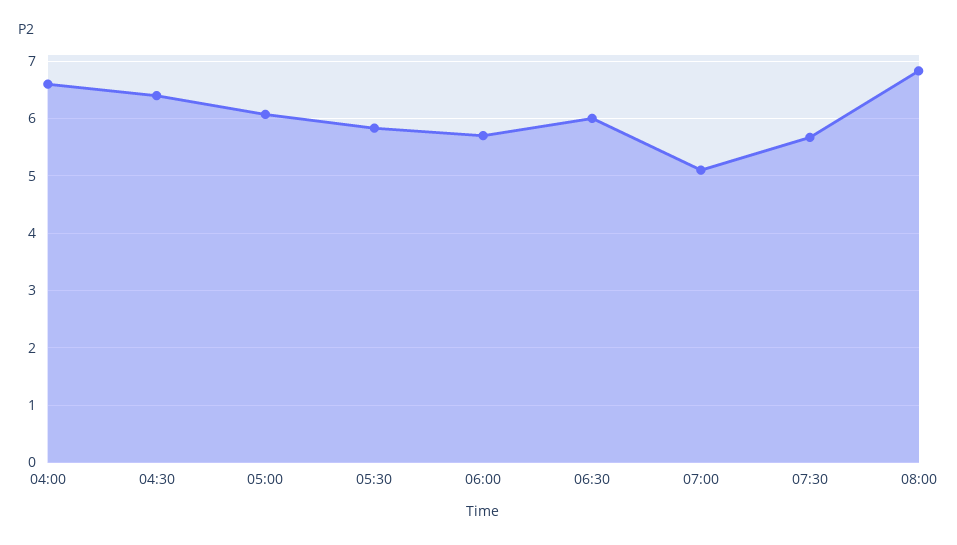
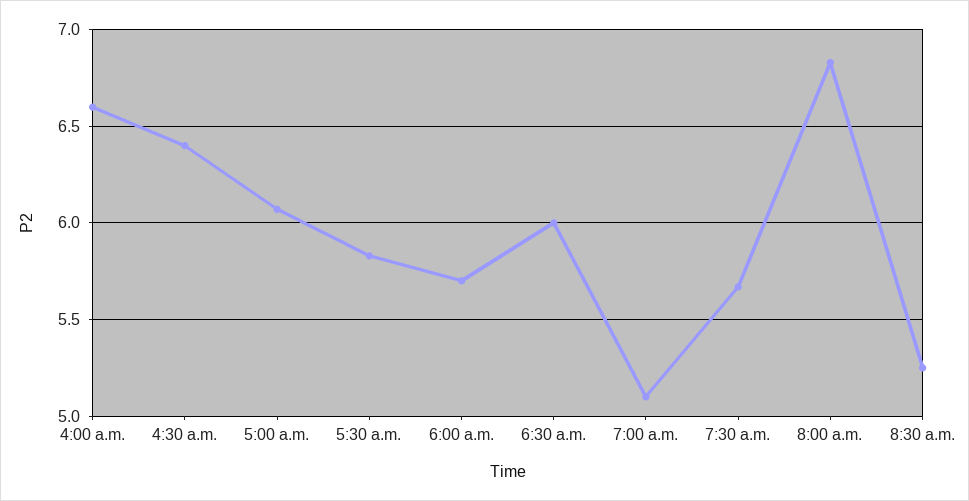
8:30 a.m.: none -> 5.25

